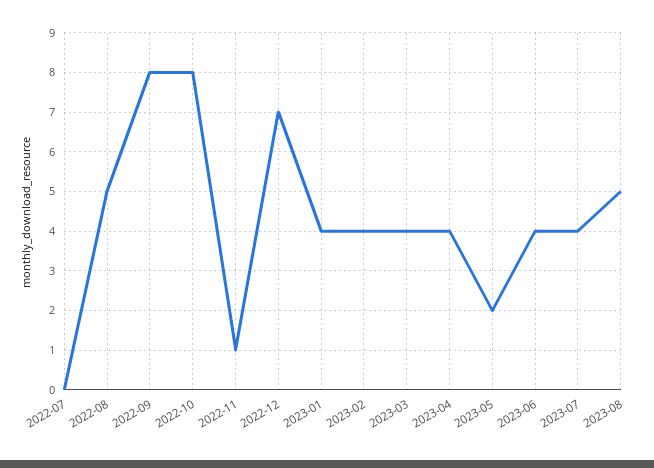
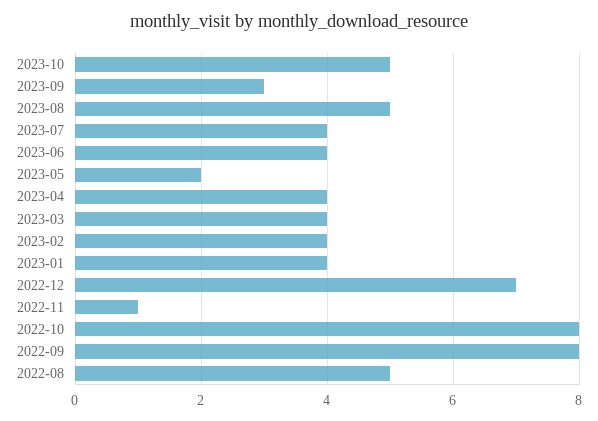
2022-07: 0 -> none
2023-10: none -> 5
2023-09: none -> 3

